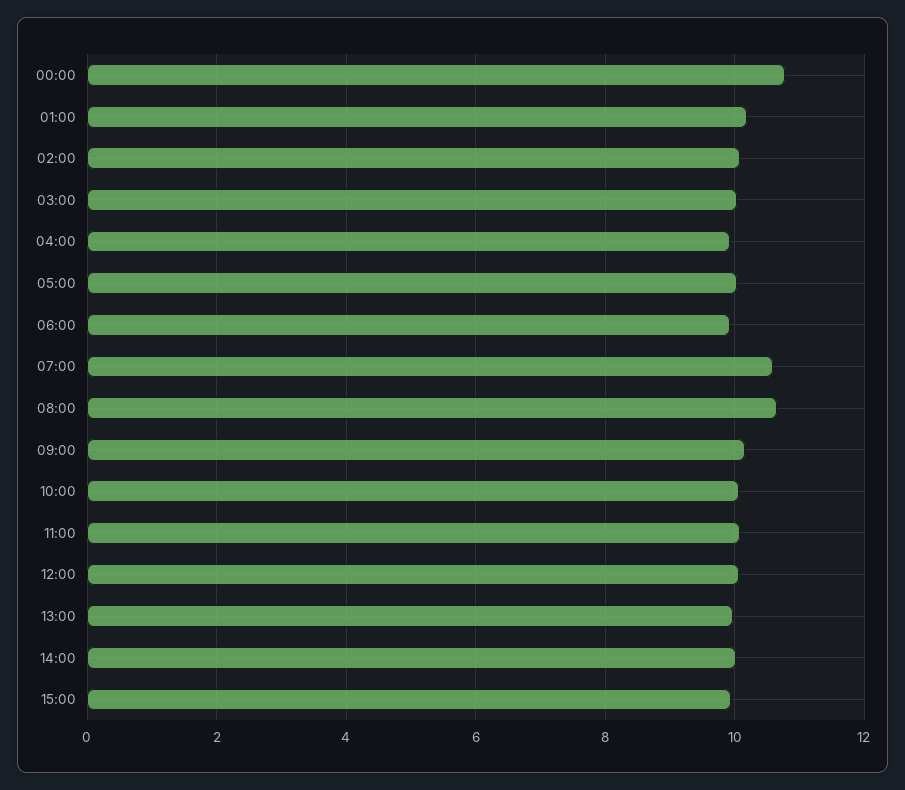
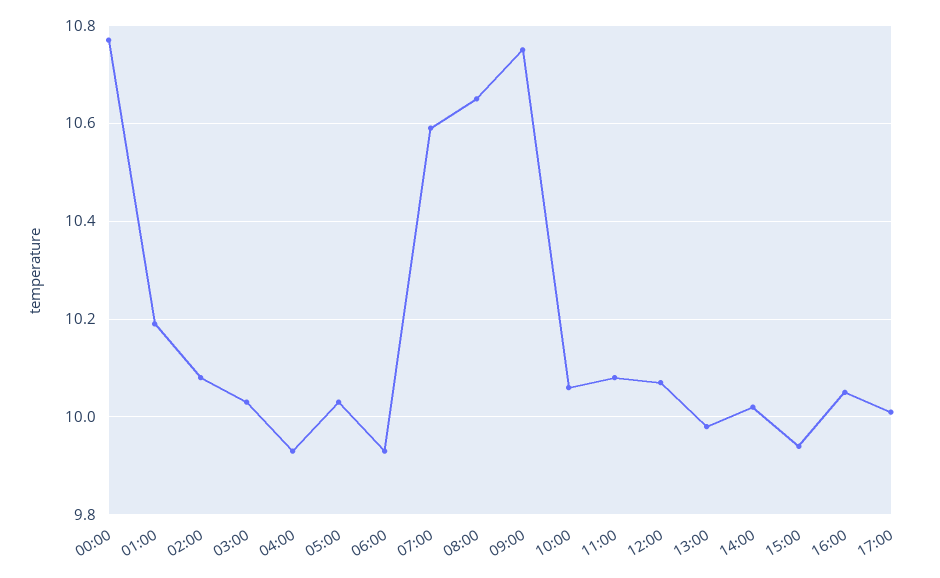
09:00: 10.2 -> 10.75
16:00: none -> 10.05
17:00: none -> 10

